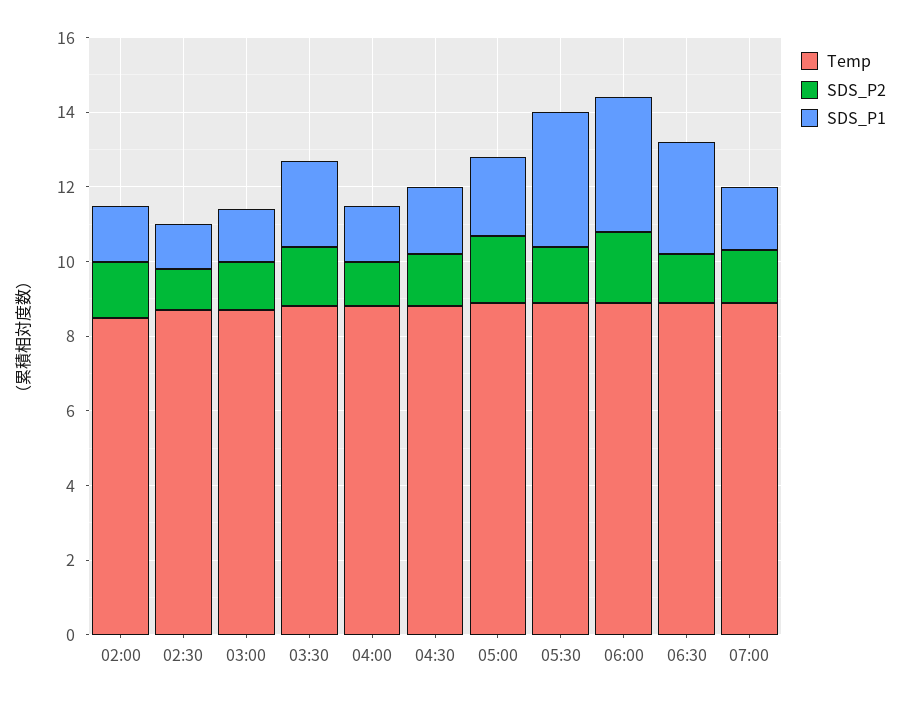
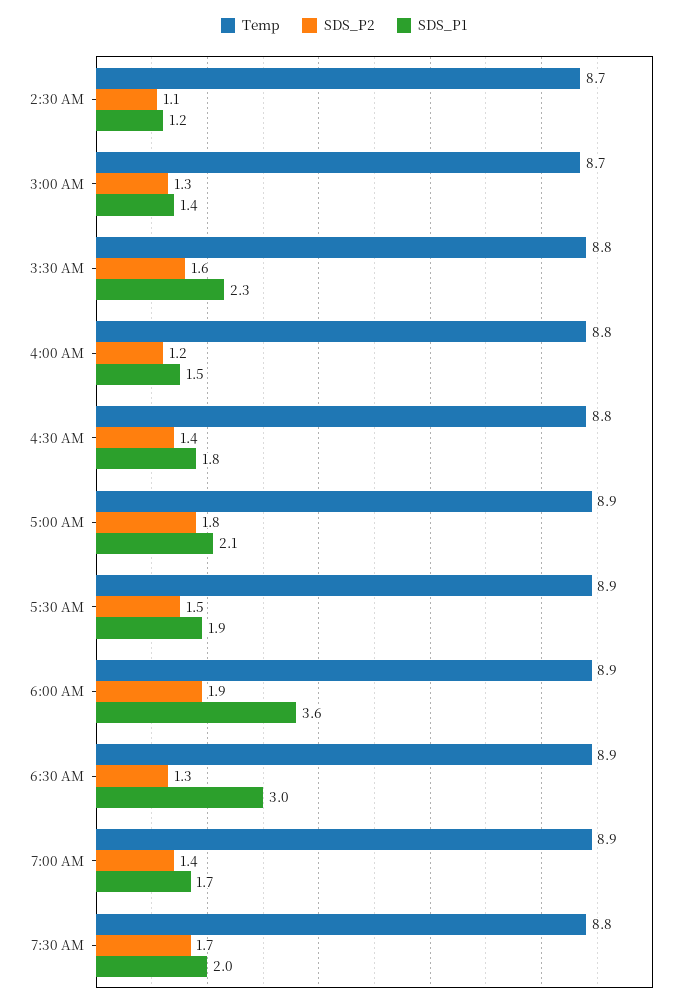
Temp, 02:00: 8.5 -> none
SDS_P2, 02:00: 1.5 -> none
SDS_P1, 02:00: 1.5 -> none
SDS_P1, 05:30: 3.5 -> 1.9
Temp, 7:30 AM: none -> 8.8
SDS_P2, 7:30 AM: none -> 1.7
SDS_P1, 7:30 AM: none -> 2

